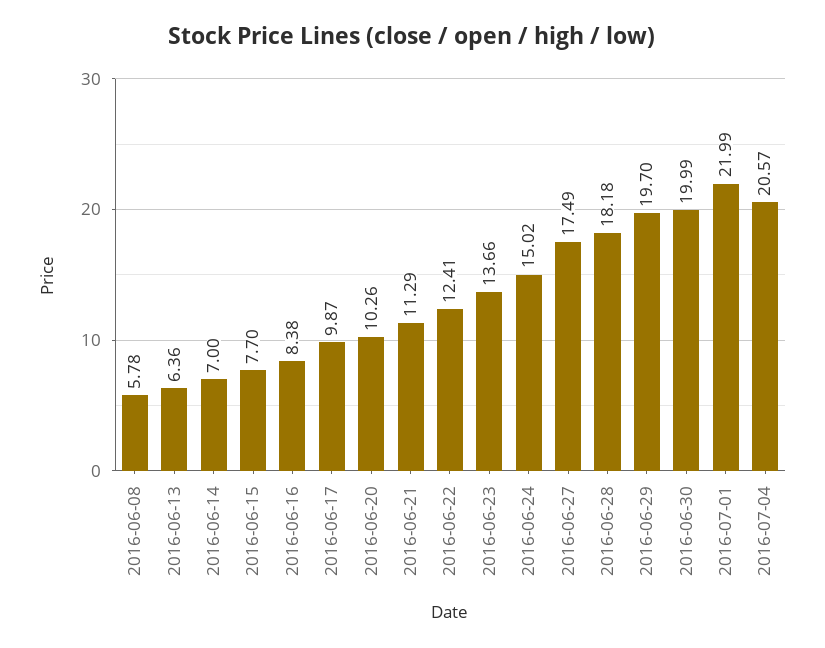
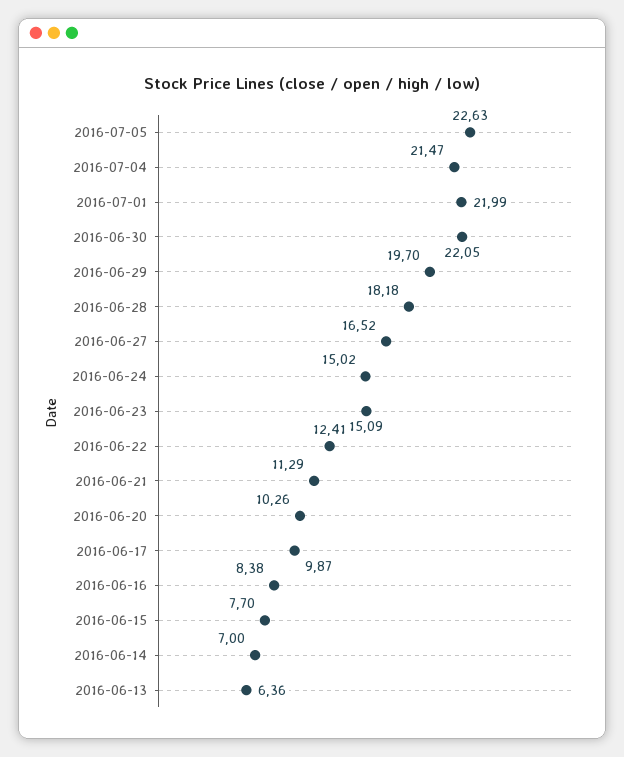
2016-06-08: 5.78 -> none
2016-06-23: 13.66 -> 15.09
2016-06-27: 17.49 -> 16.52
2016-06-30: 19.99 -> 22.05
2016-07-04: 20.57 -> 21.47
2016-07-05: none -> 22.63

